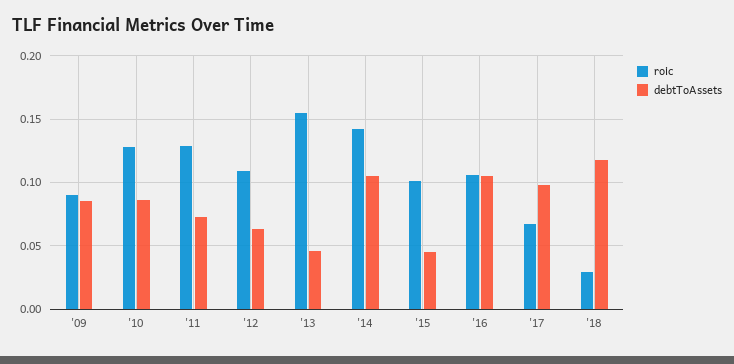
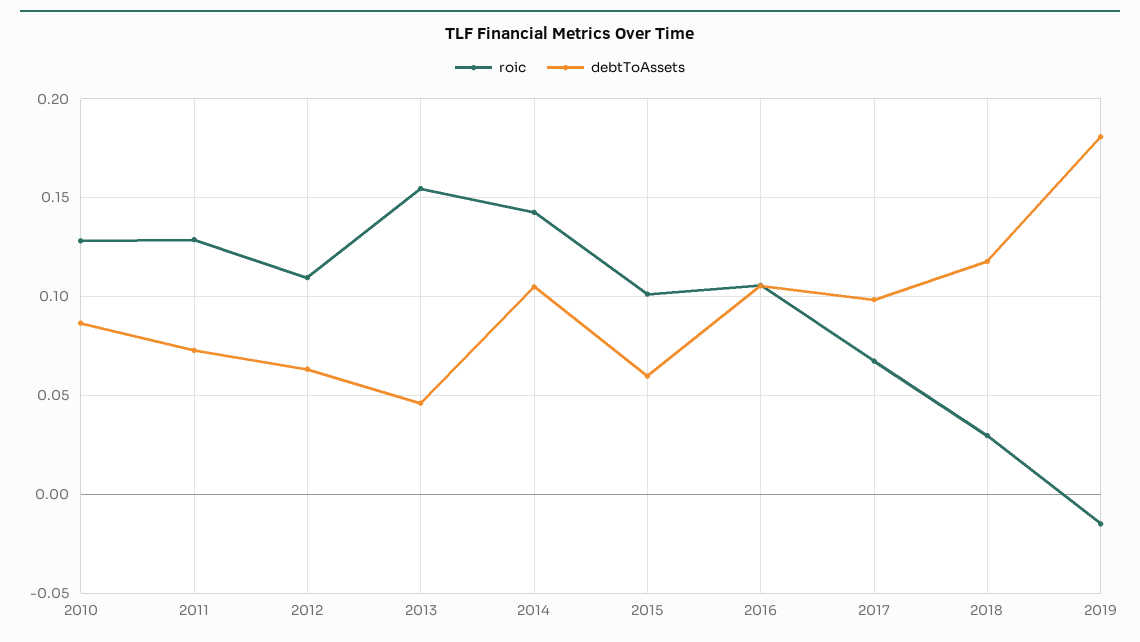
roic, '09: 0.09 -> none
debtToAssets, '09: 0.085 -> none
debtToAssets, '15: 0.045 -> 0.06
roic, 2019: none -> -0.015
debtToAssets, 2019: none -> 0.18

